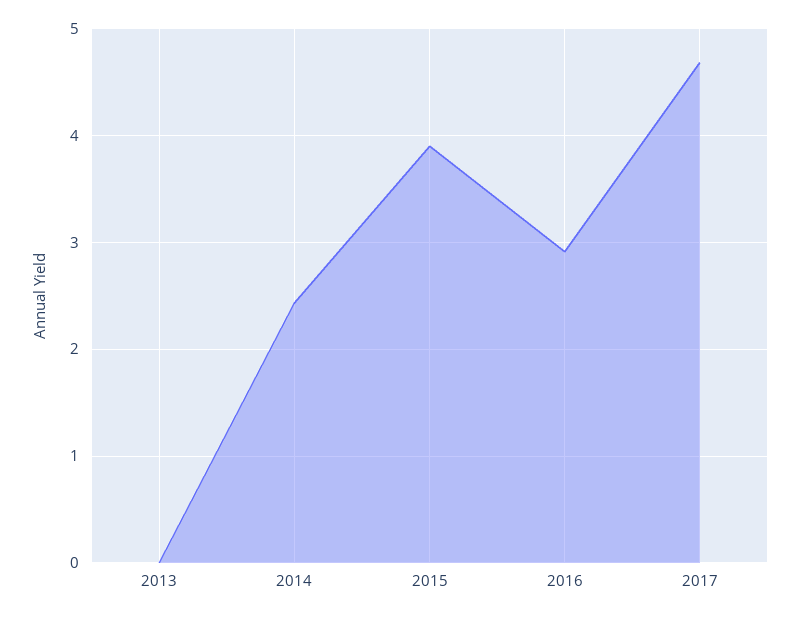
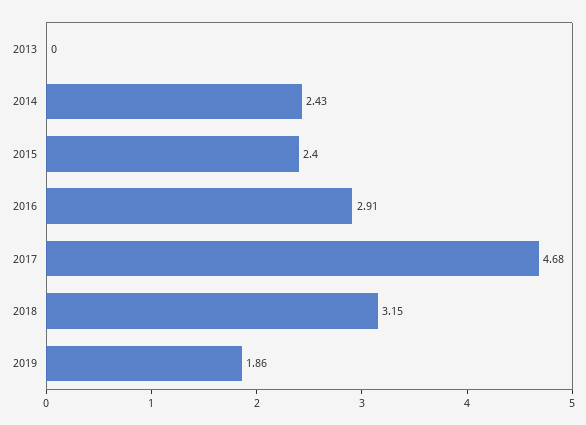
2015: 3.9 -> 2.4
2018: none -> 3.15
2019: none -> 1.86

